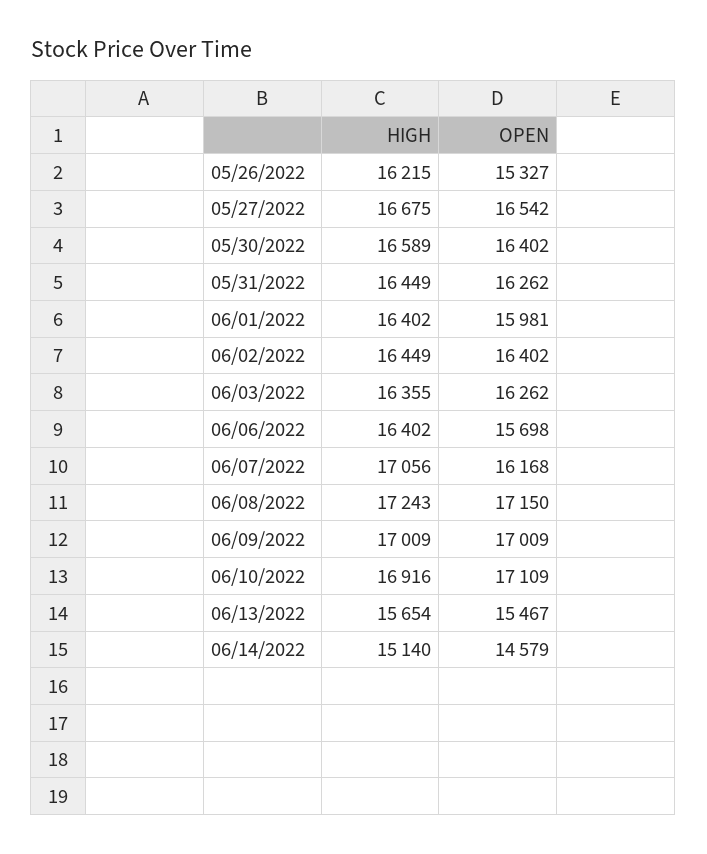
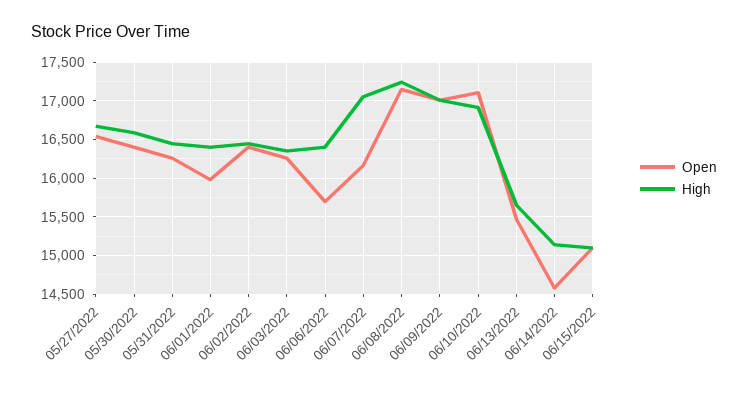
HIGH, 05/26/2022: 16215 -> none
OPEN, 05/26/2022: 15327 -> none
OPEN, 06/15/2022: none -> 15100
HIGH, 06/15/2022: none -> 15100

